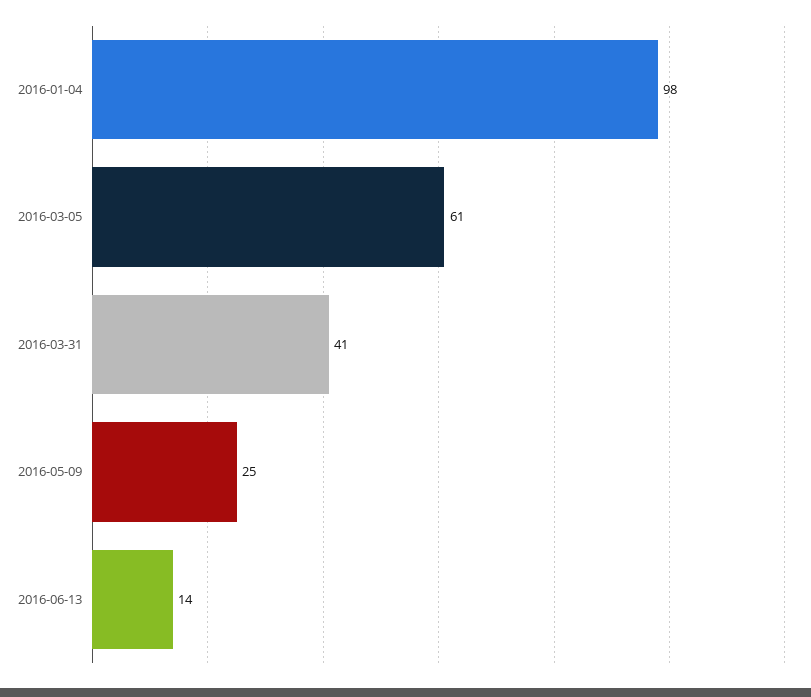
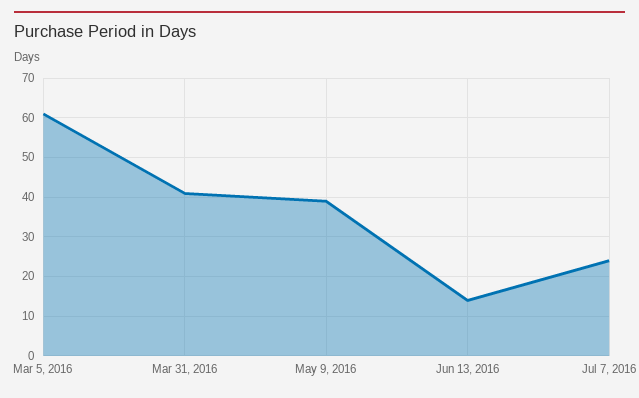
2016-01-04: 98 -> none
2016-05-09: 25 -> 40
Jul 7, 2016: none -> 25

